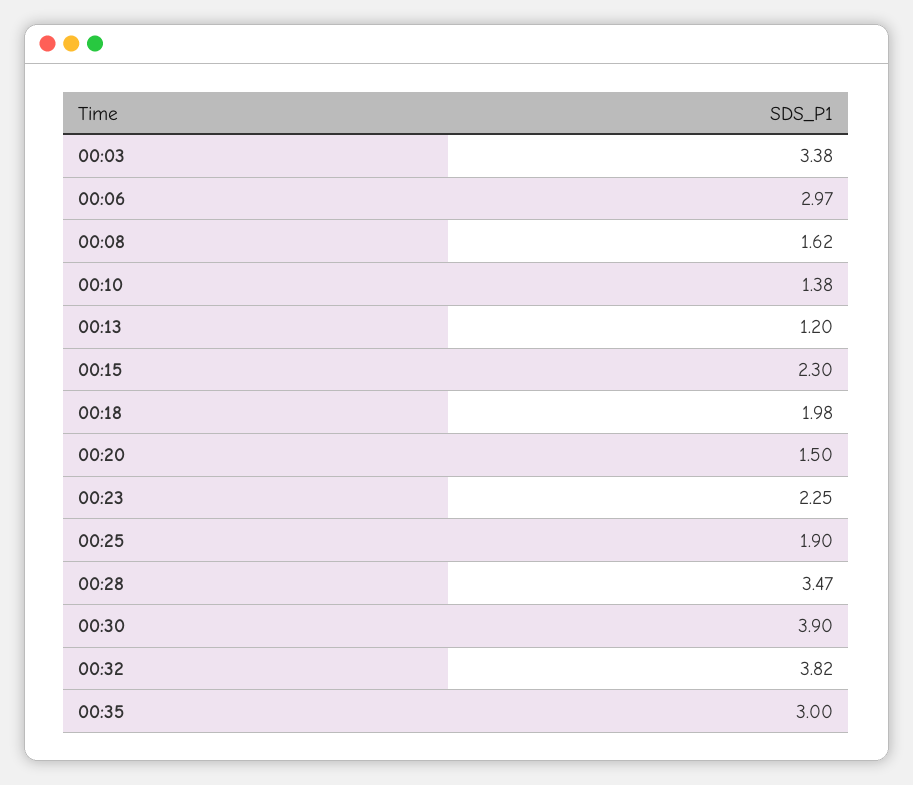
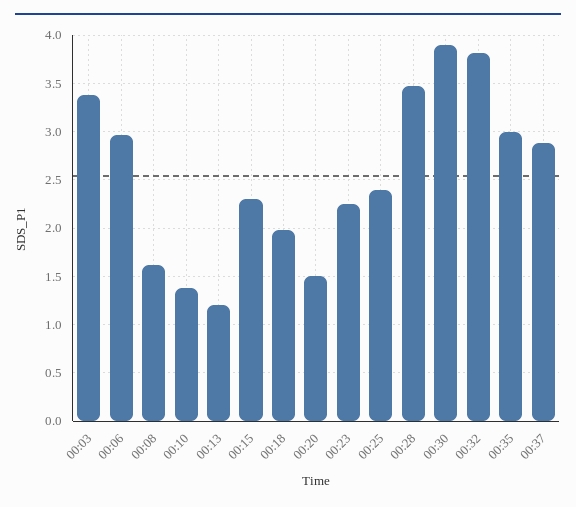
00:25: 1.9 -> 2.4
00:37: none -> 2.9

